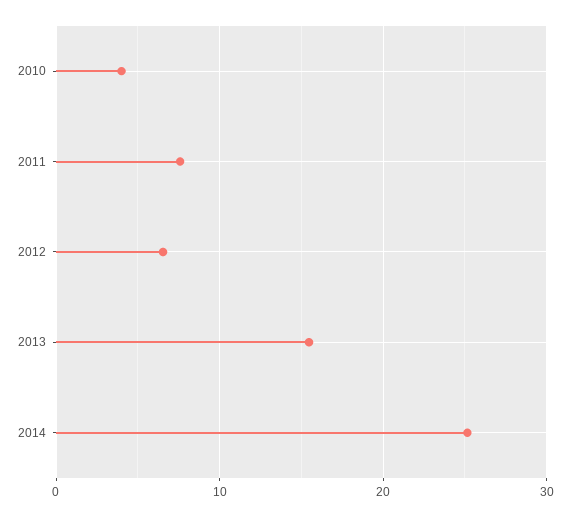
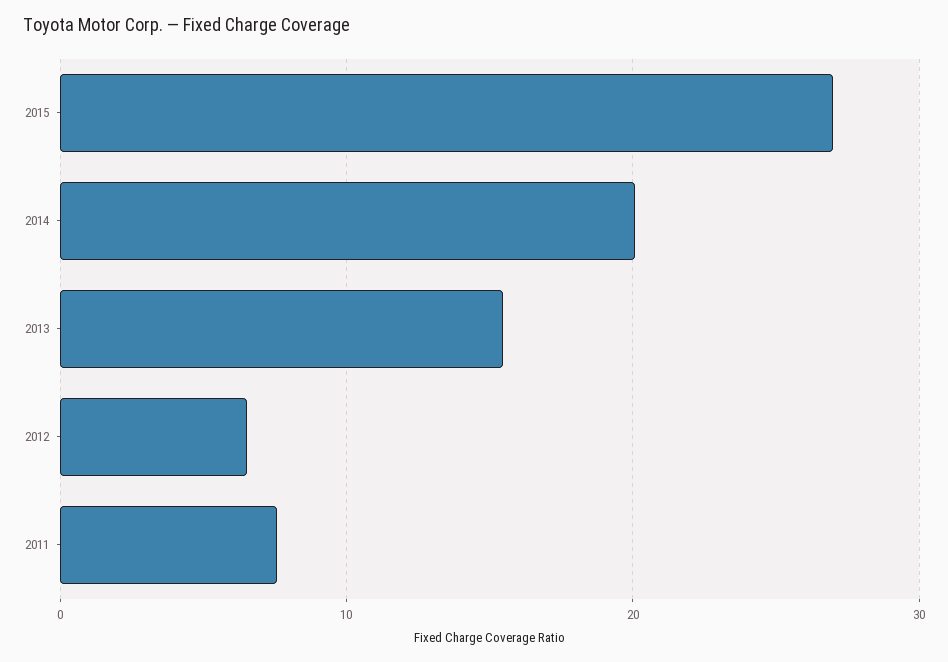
2010: 4 -> none
2014: 25 -> 20
2015: none -> 27

